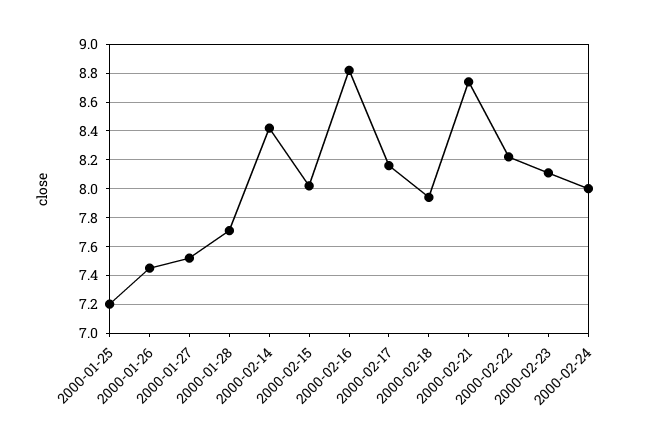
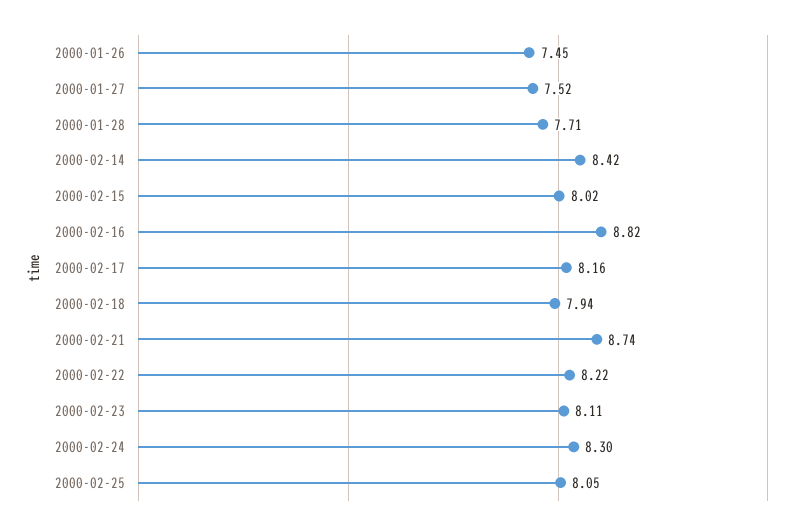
2000-01-25: 7.2 -> none
2000-02-24: 8 -> 8.3
2000-02-25: none -> 8.05

